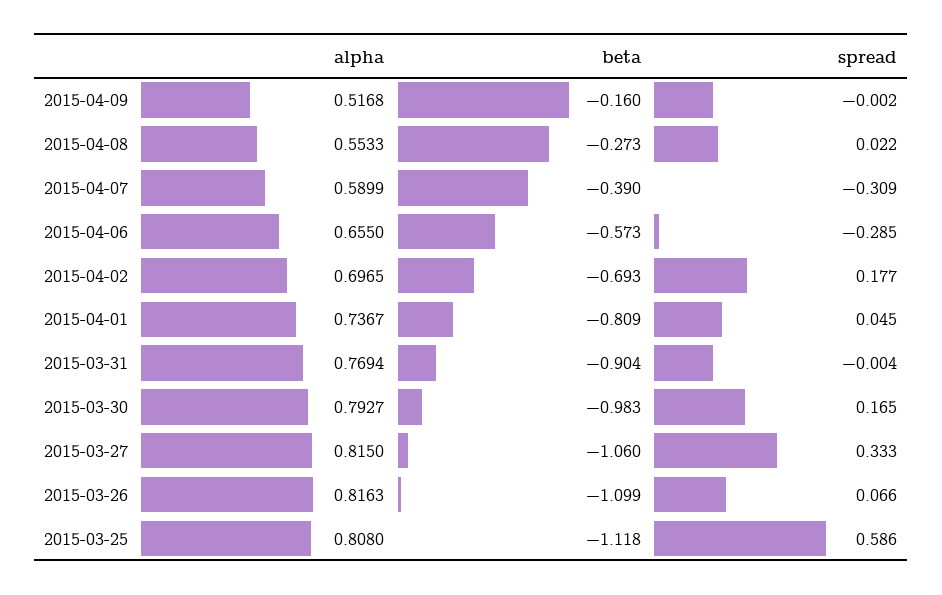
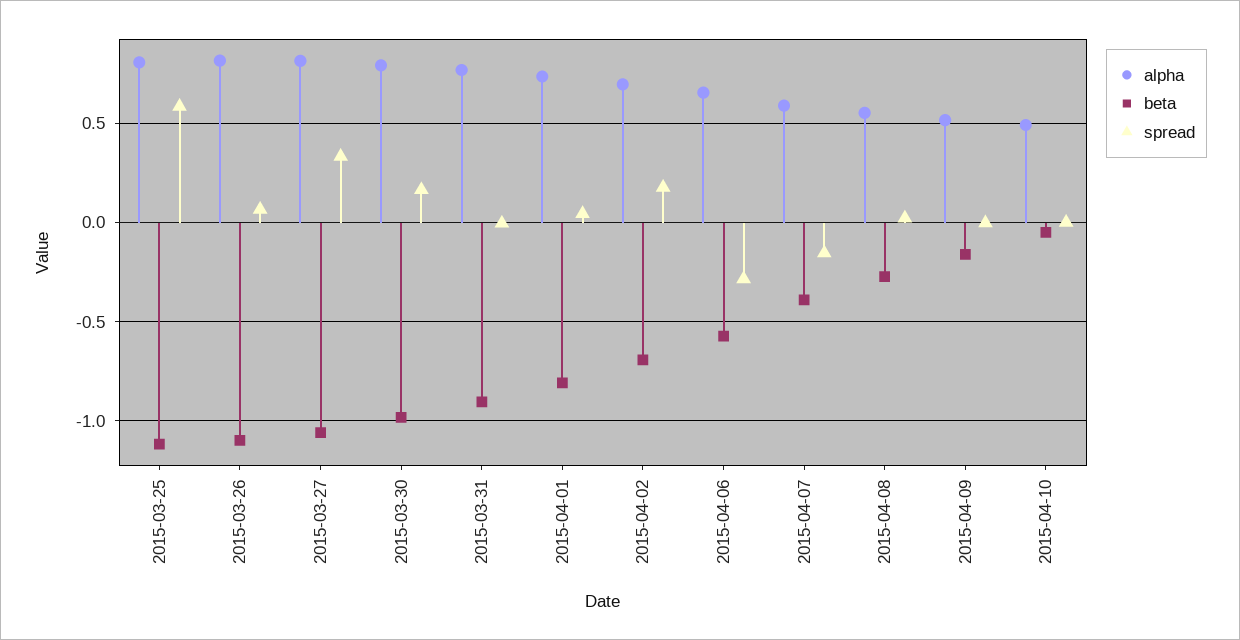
spread, 2015-04-07: -0.309 -> -0.15
alpha, 2015-04-10: none -> 0.5
beta, 2015-04-10: none -> -0.05
spread, 2015-04-10: none -> 0

